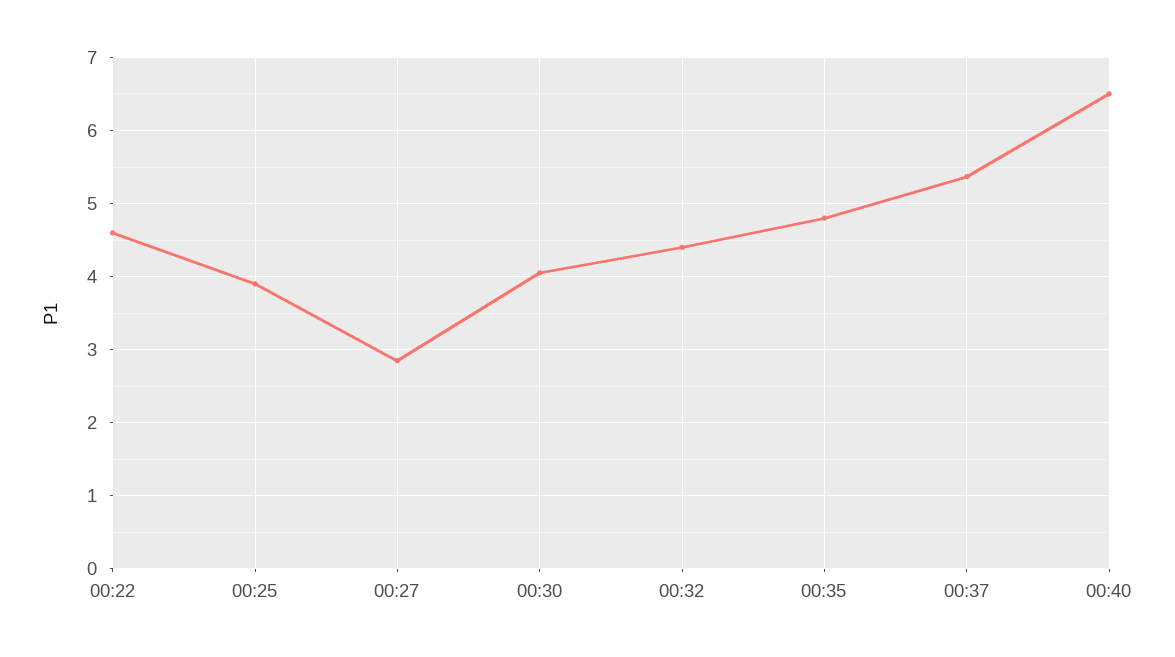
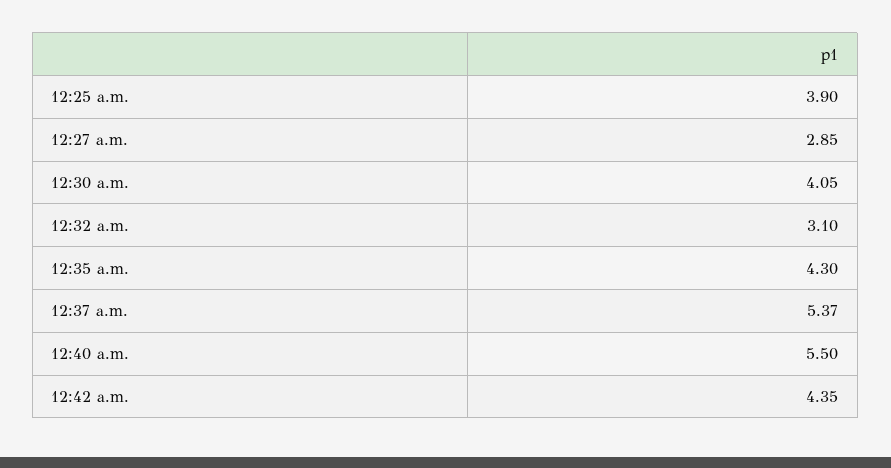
00:22: 4.6 -> none
00:32: 4.4 -> 3.1
00:35: 4.8 -> 4.3
00:40: 6.5 -> 5.5
12:42 a.m.: none -> 4.35

